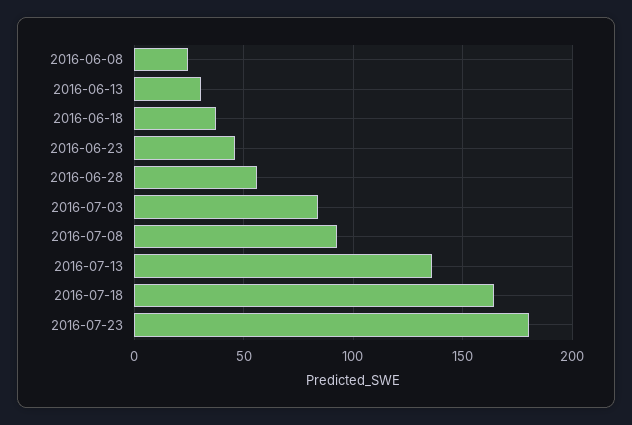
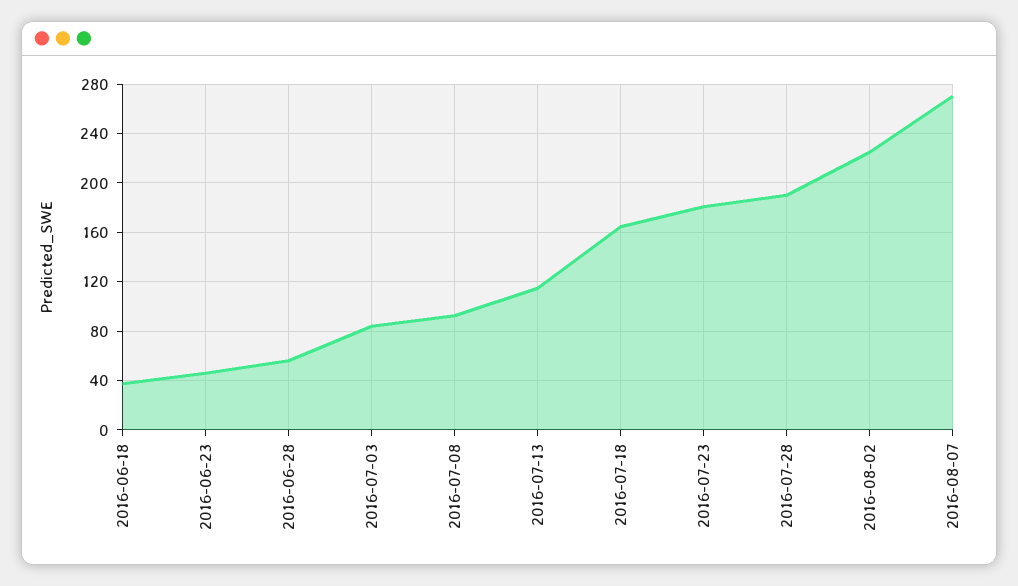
2016-06-08: 25 -> none
2016-06-13: 30 -> none
2016-07-13: 135 -> 115
2016-07-28: none -> 190
2016-08-02: none -> 225
2016-08-07: none -> 270

